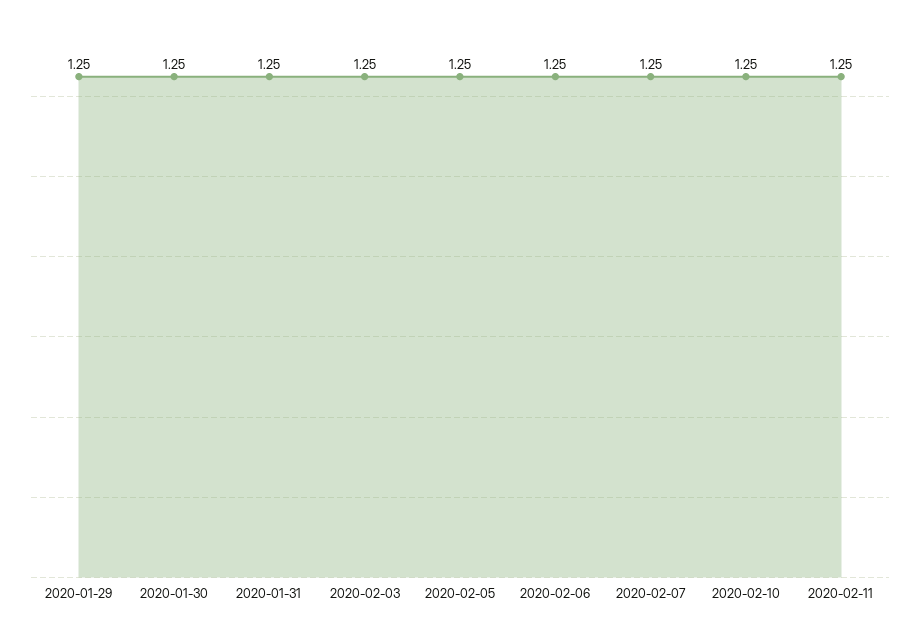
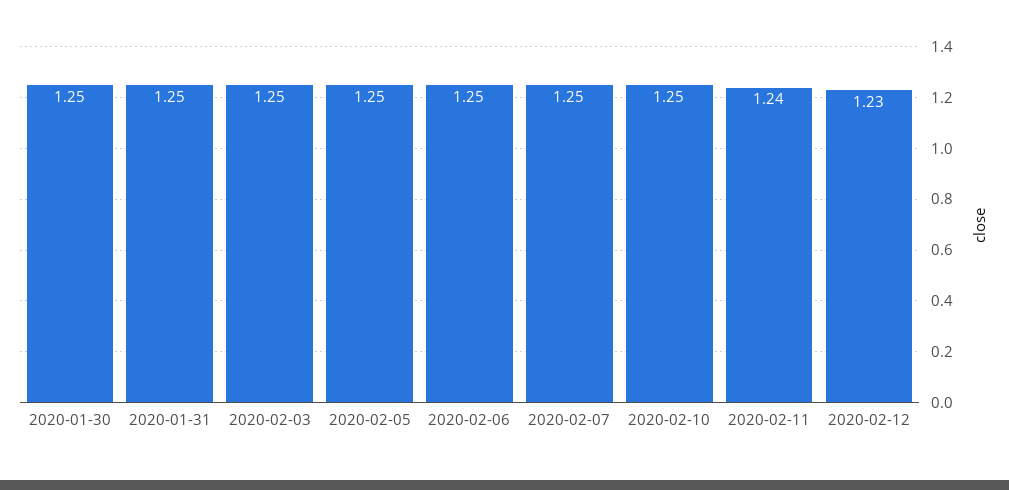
2020-01-29: 1.25 -> none
2020-02-11: 1.25 -> 1.24
2020-02-12: none -> 1.23

